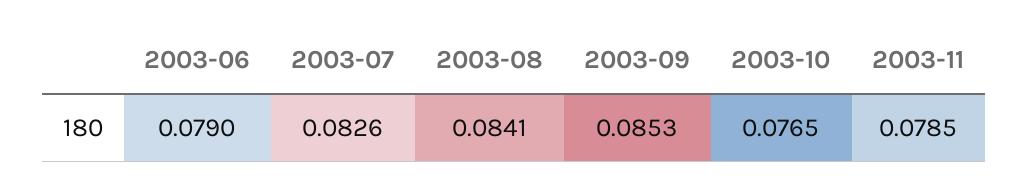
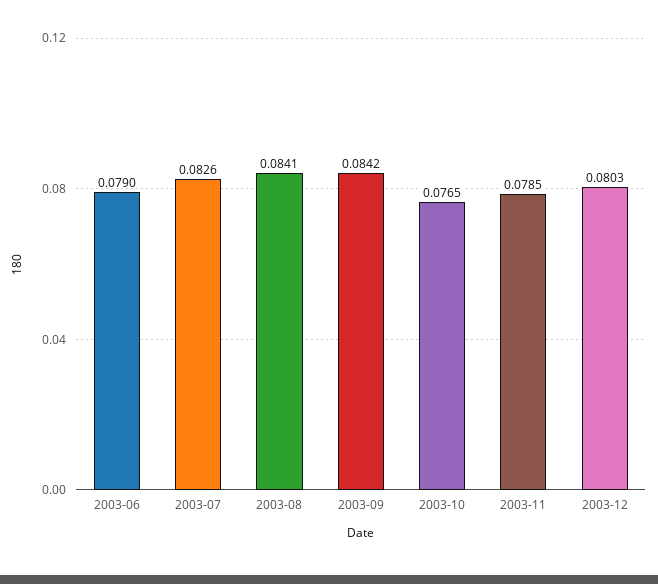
2003-09: 0.0853 -> 0.0842
2003-12: none -> 0.0803

